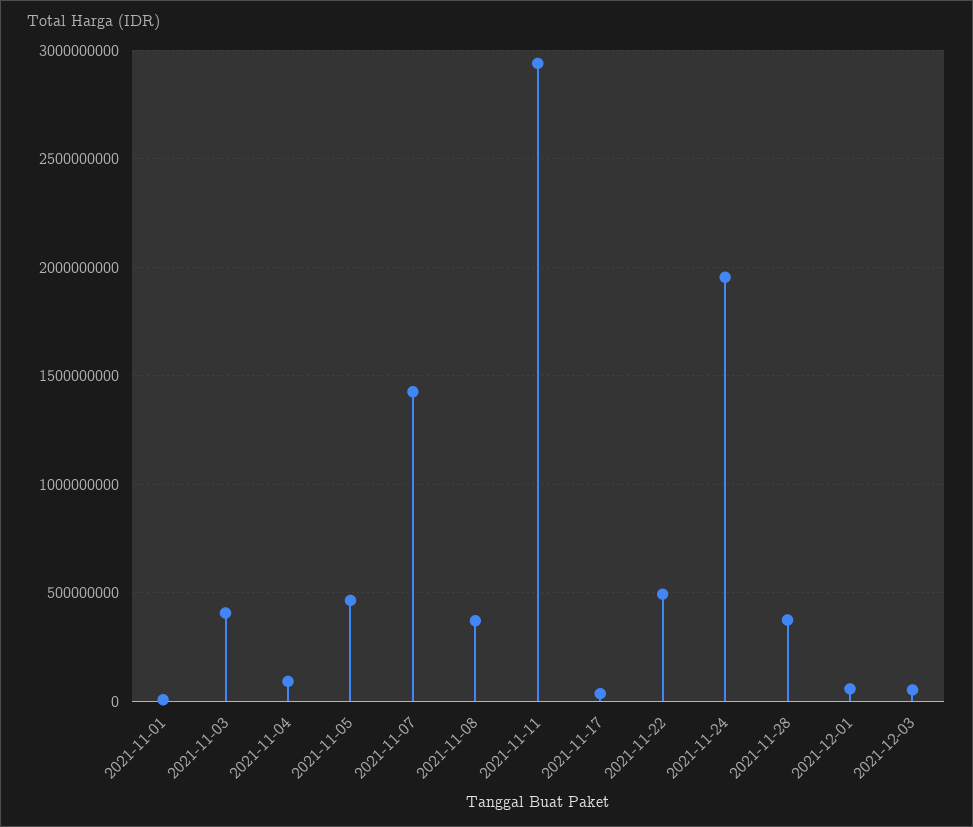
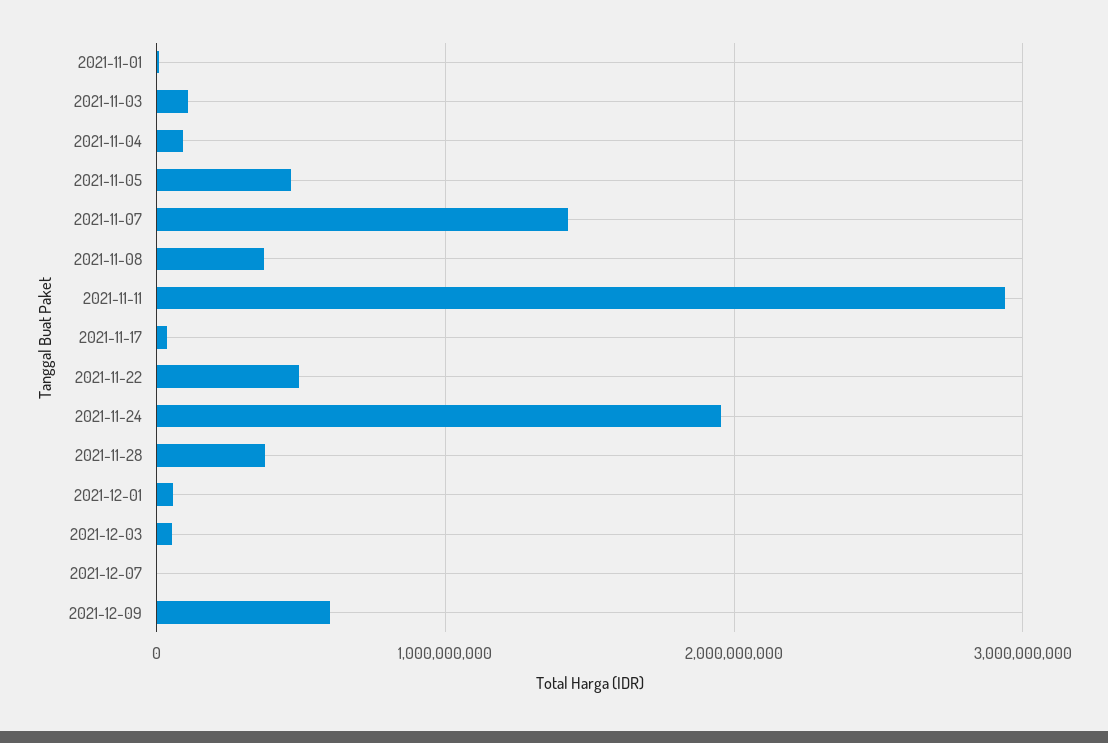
2021-11-03: 400000000 -> 100000000
2021-12-07: none -> 0
2021-12-09: none -> 600000000

